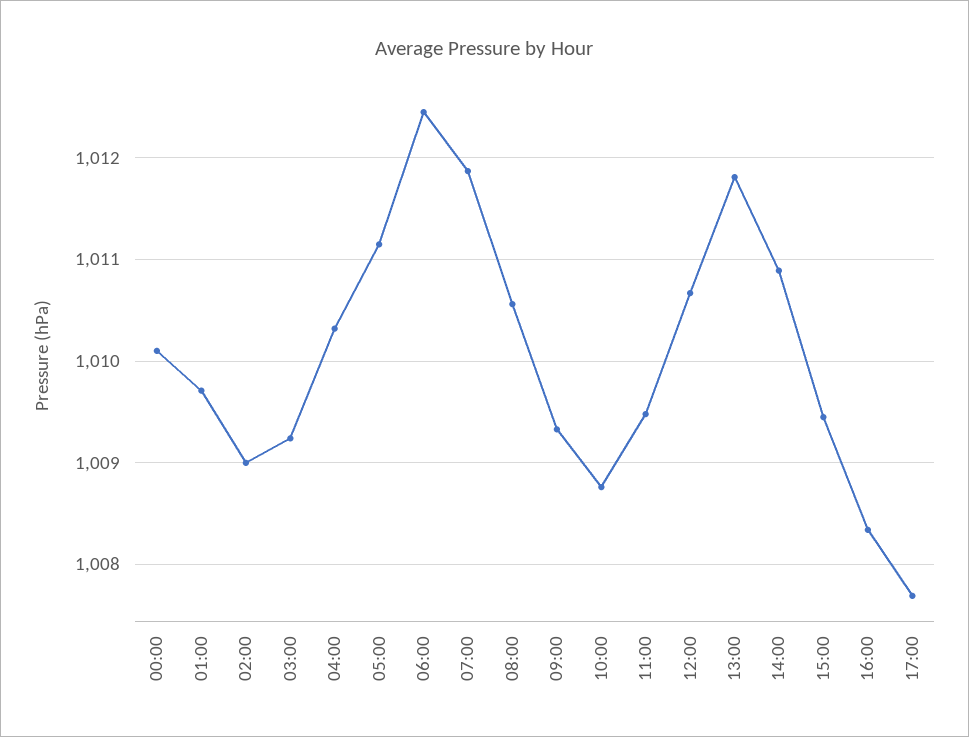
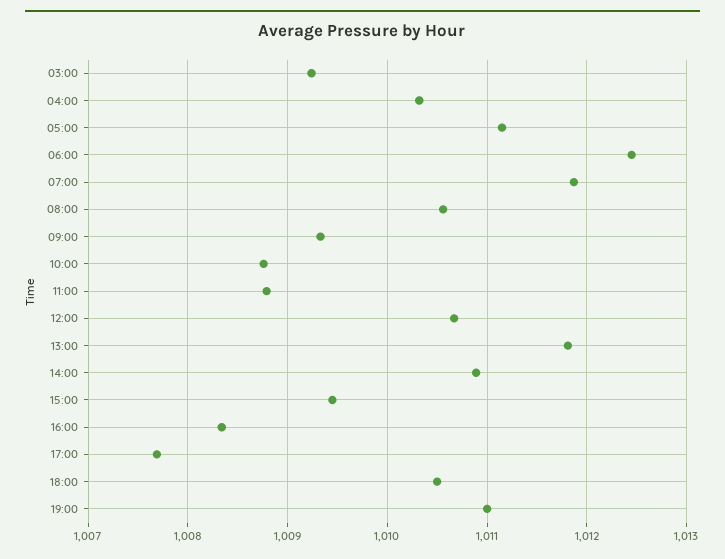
00:00: 1010.1 -> none
01:00: 1009.7 -> none
02:00: 1009 -> none
11:00: 1009.5 -> 1008.8
18:00: none -> 1010.5
19:00: none -> 1011

